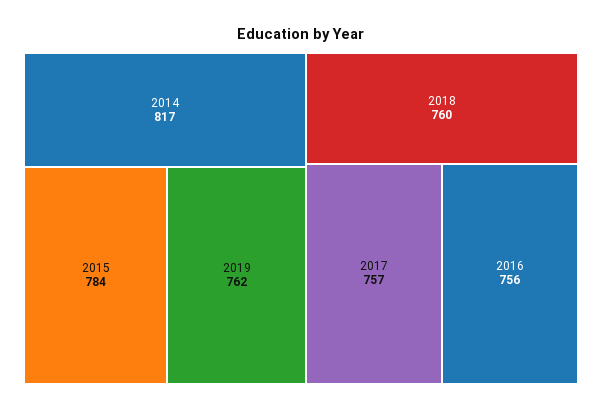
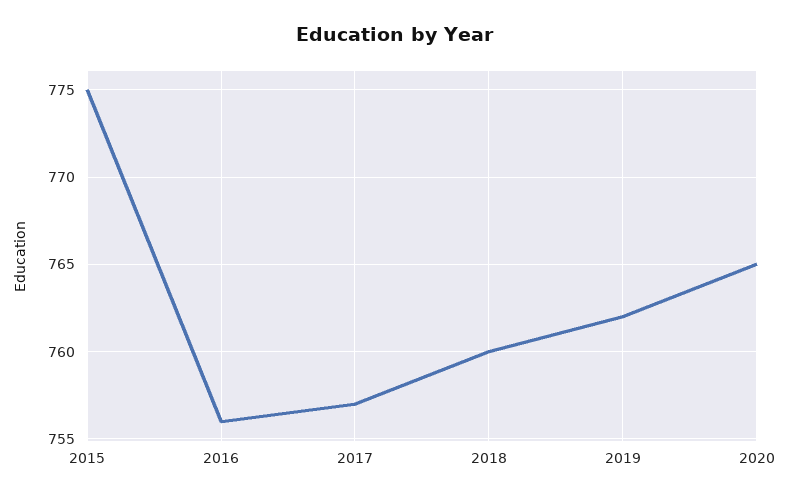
2014: 817 -> none
2015: 784 -> 775
2020: none -> 765

